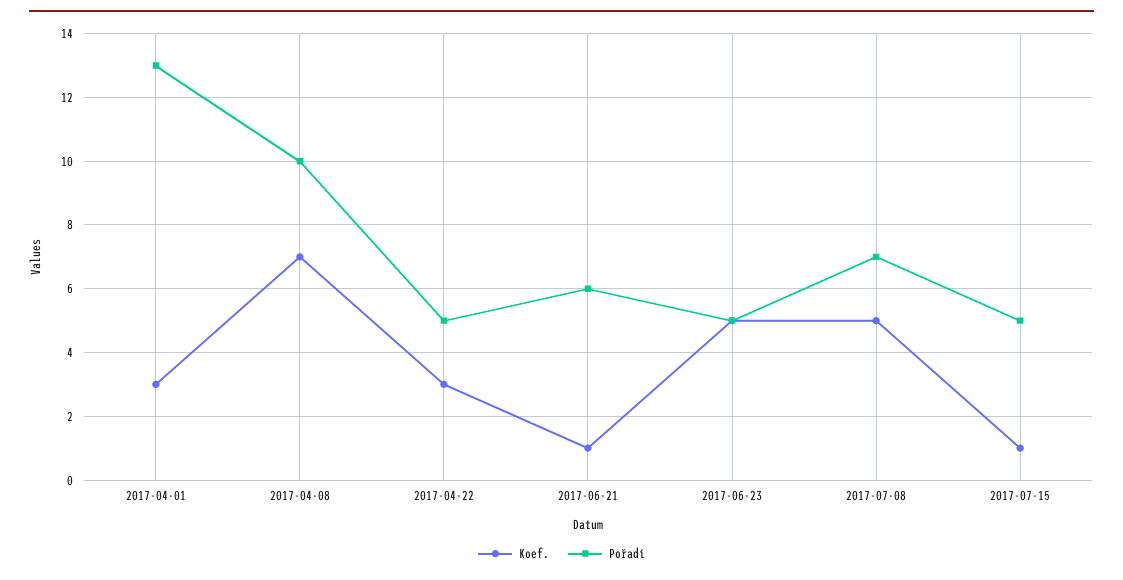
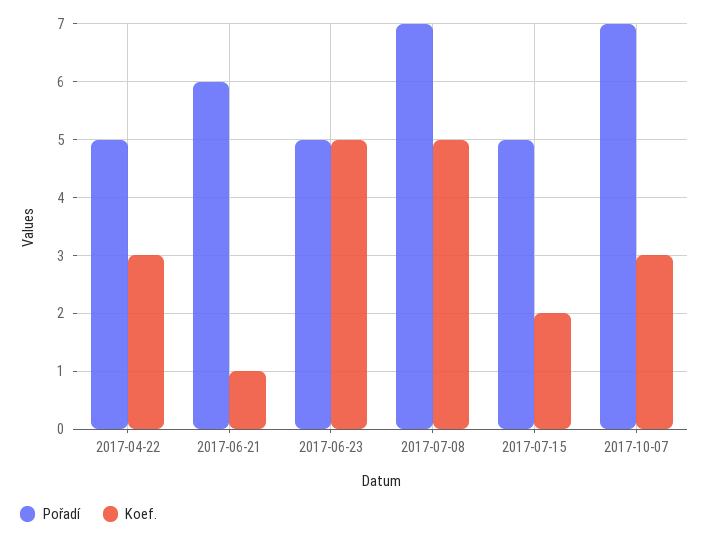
Koef., 2017-04-01: 3 -> none
Pořadí, 2017-04-01: 13 -> none
Koef., 2017-04-08: 7 -> none
Pořadí, 2017-04-08: 10 -> none
Koef., 2017-07-15: 1 -> 2
Pořadí, 2017-10-07: none -> 7
Koef., 2017-10-07: none -> 3

